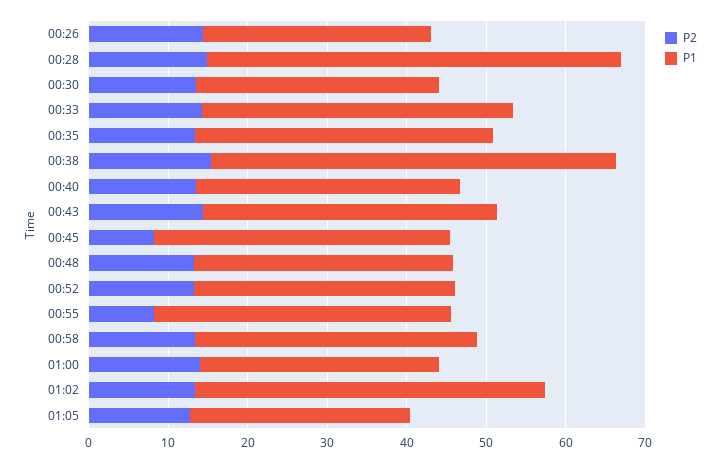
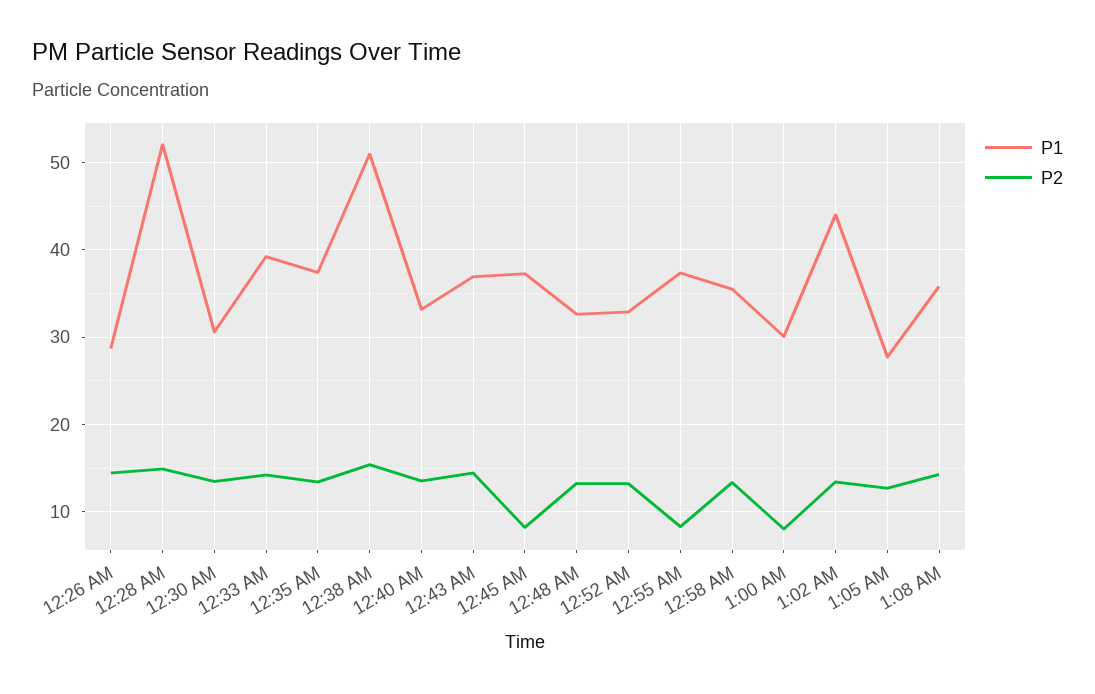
P2, 01:00: 14 -> 8
P1, 1:08 AM: none -> 36
P2, 1:08 AM: none -> 14

